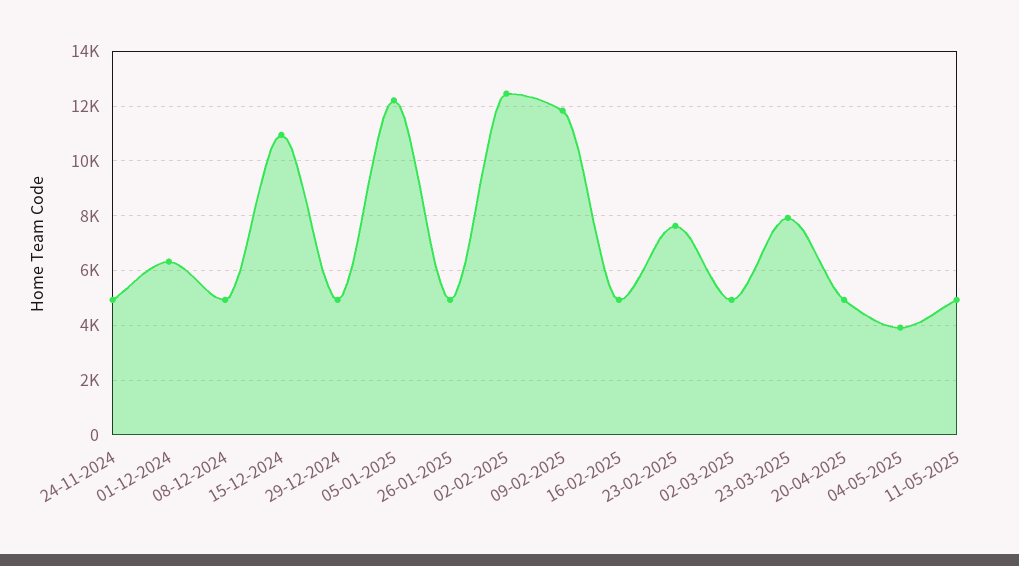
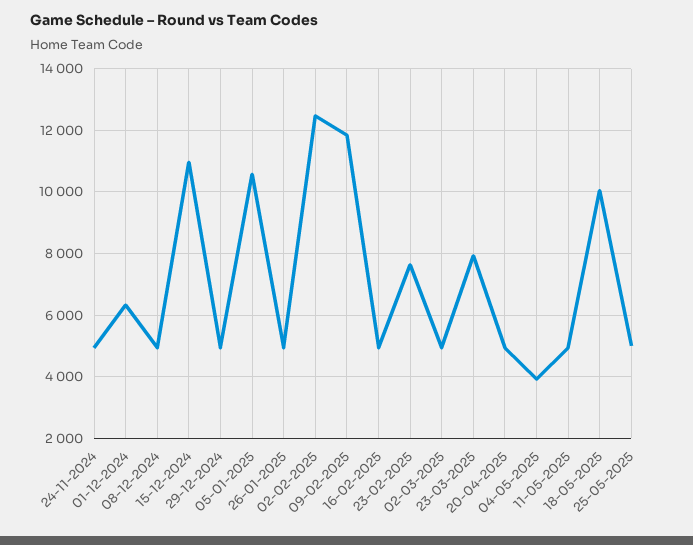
05-01-2025: 12250 -> 10600
18-05-2025: none -> 10000
25-05-2025: none -> 5000

